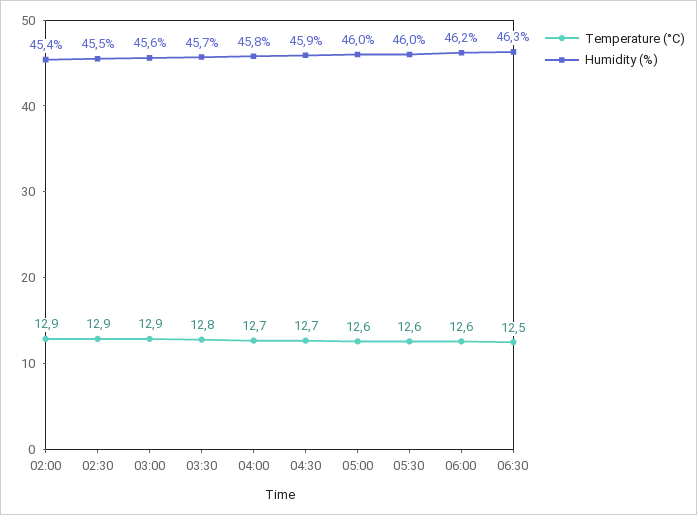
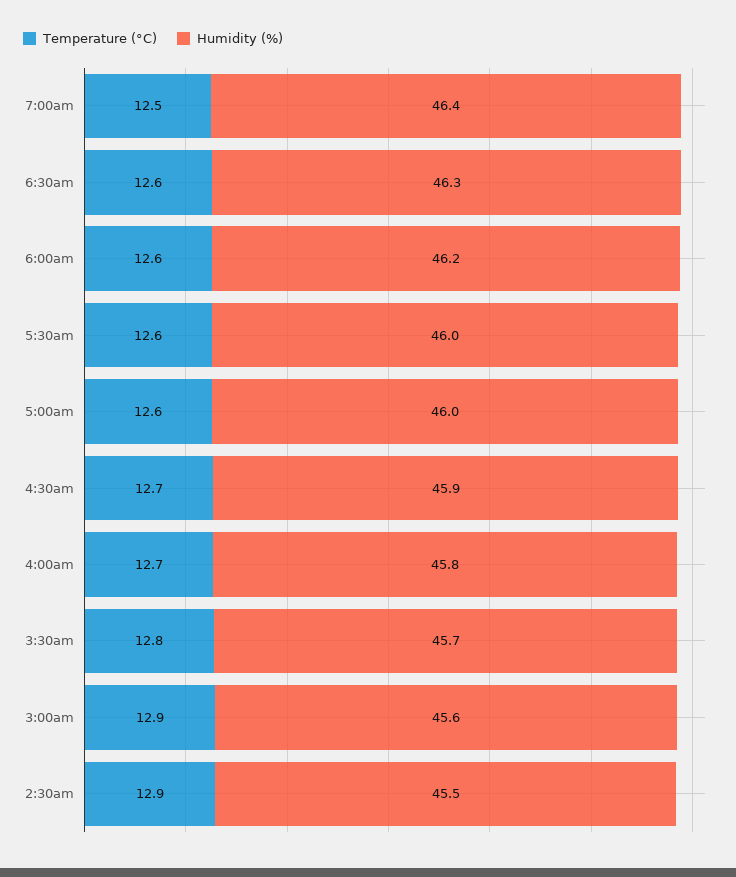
Temperature (°C), 02:00: 12.9 -> none
Humidity (%), 02:00: 45.4 -> none
Temperature (°C), 06:30: 12.5 -> 12.6
Temperature (°C), 7:00am: none -> 12.5
Humidity (%), 7:00am: none -> 46.4

